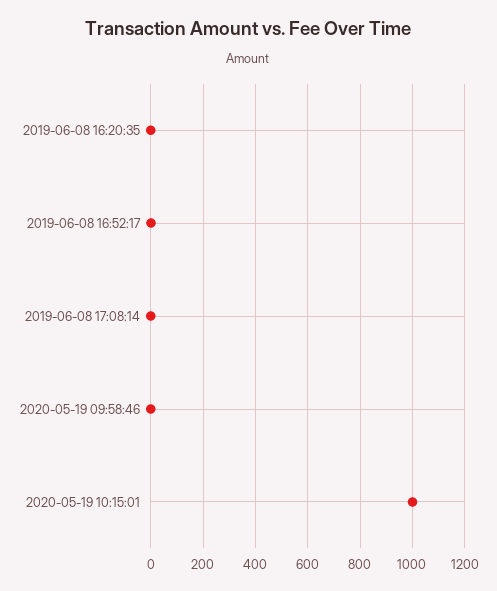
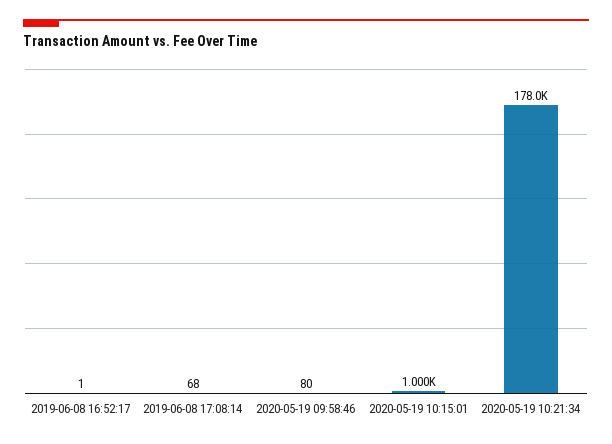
2019-06-08 16:20:35: 0 -> none
2019-06-08 17:08:14: 0 -> 68
2020-05-19 09:58:46: 0 -> 80
2020-05-19 10:21:34: none -> 178000

